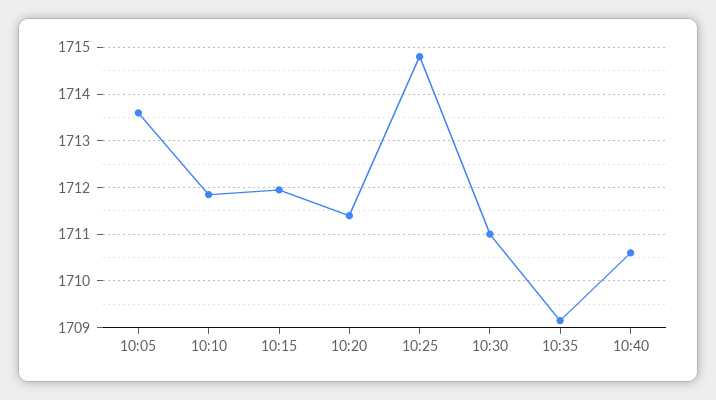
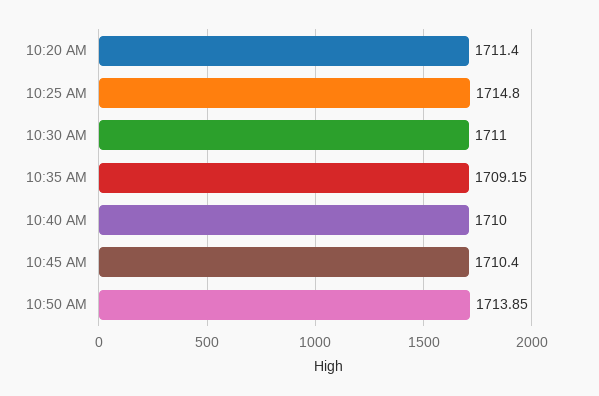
10:05: 1713.6 -> none
10:10: 1711.8 -> none
10:15: 1712 -> none
10:40: 1710.6 -> 1710
10:45 AM: none -> 1710.4
10:50 AM: none -> 1713.85

